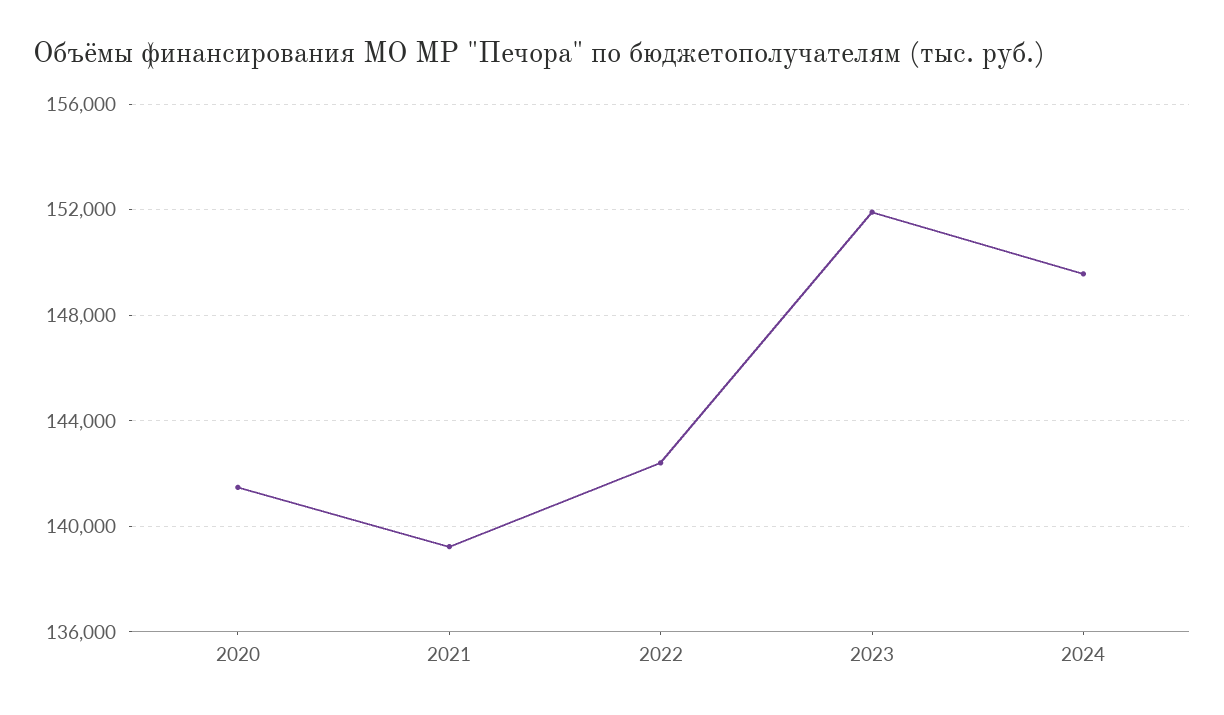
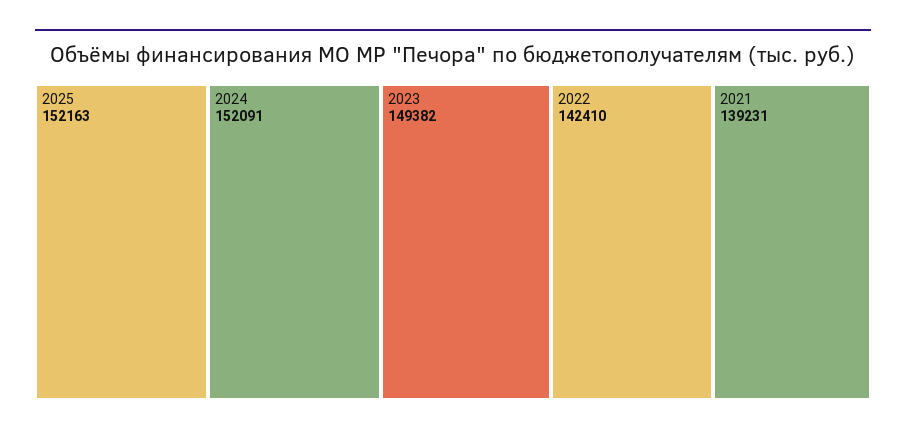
2020: 141500 -> none
2023: 152000 -> 149382
2024: 149500 -> 152091
2025: none -> 152163

